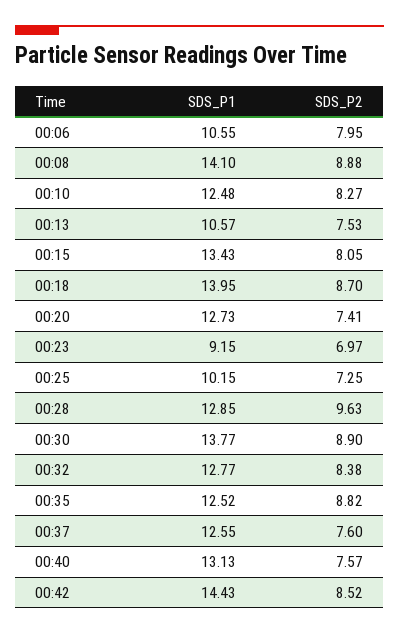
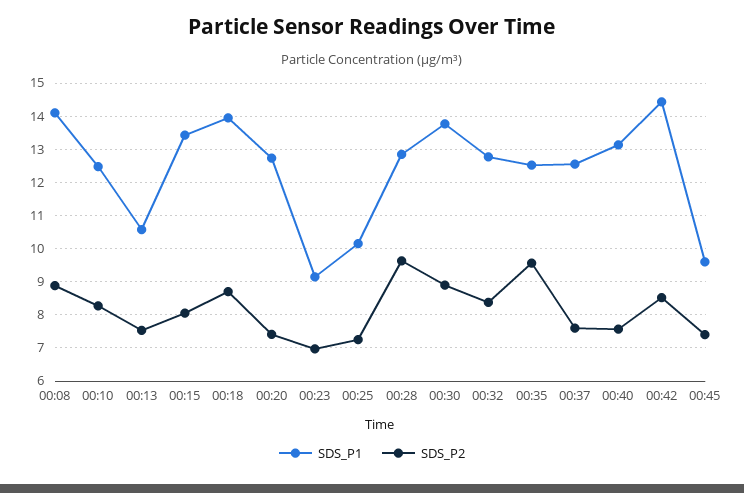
SDS_P1, 00:06: 10.55 -> none
SDS_P2, 00:06: 7.95 -> none
SDS_P2, 00:35: 8.82 -> 9.6
SDS_P1, 00:45: none -> 9.6
SDS_P2, 00:45: none -> 7.4

